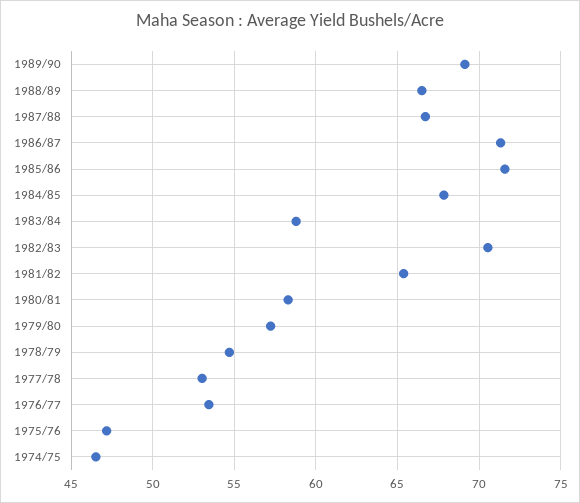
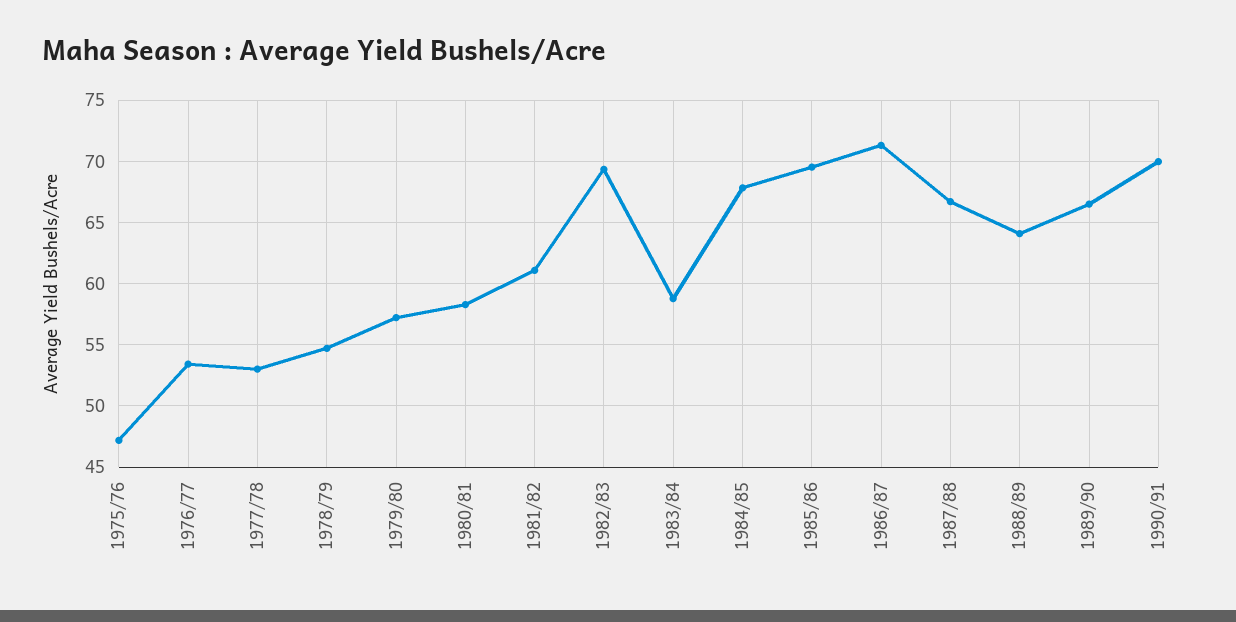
1989/90: 69 -> 66.5
1988/89: 66.5 -> 64
1985/86: 71.5 -> 69.5
1982/83: 70.5 -> 69.5
1981/82: 65.5 -> 61
1974/75: 46.5 -> none
1990/91: none -> 70

